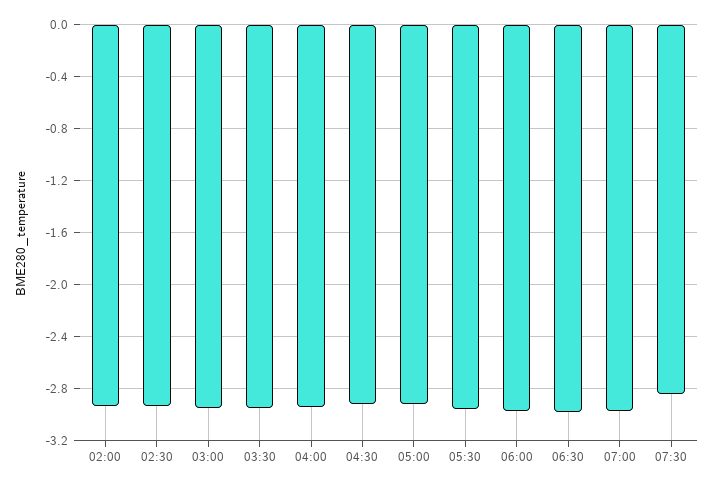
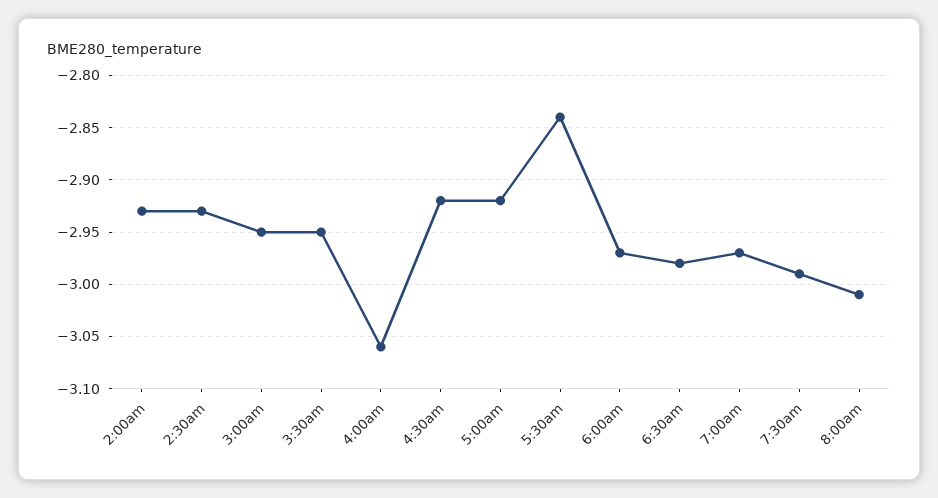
04:00: -2.95 -> -3.06
05:30: -2.95 -> -2.84
07:30: -2.85 -> -2.99
8:00am: none -> -3.01

